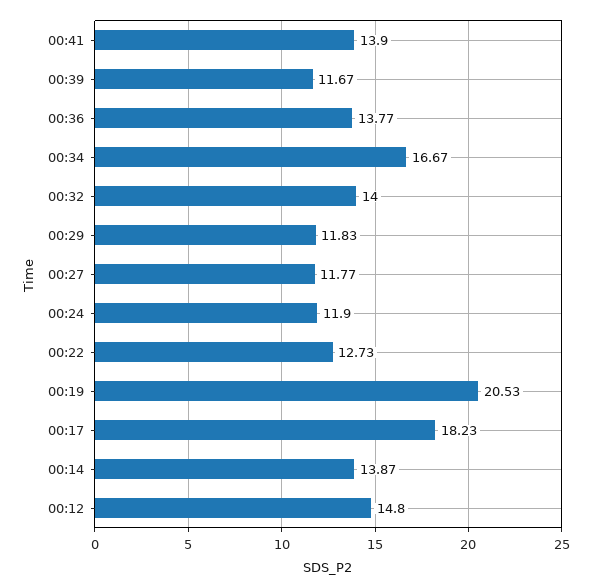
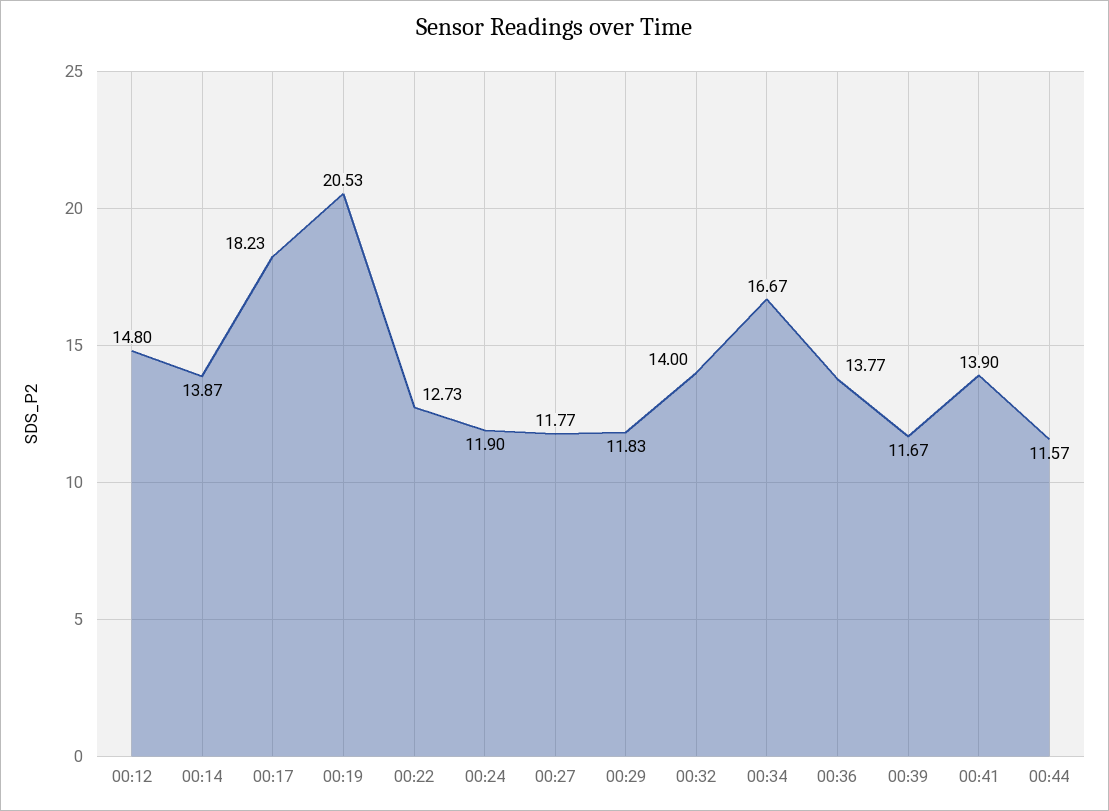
00:44: none -> 11.57

